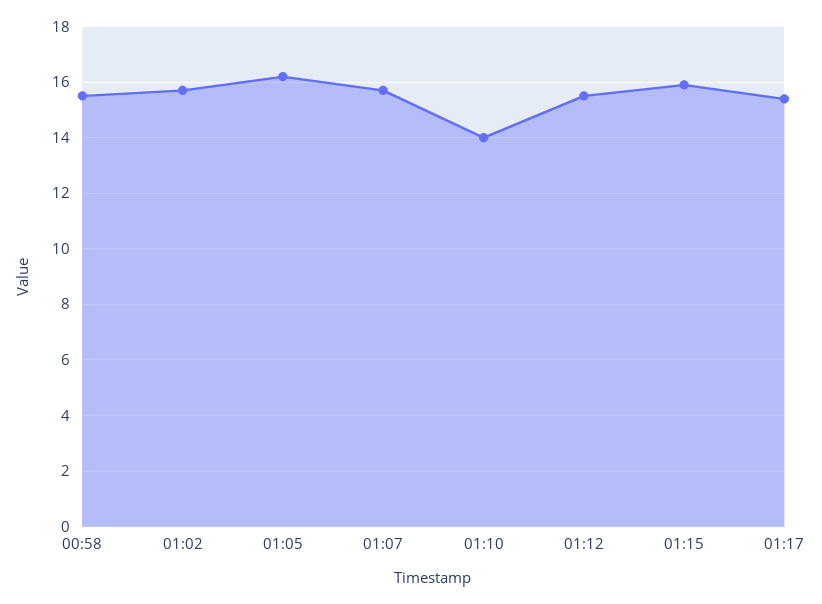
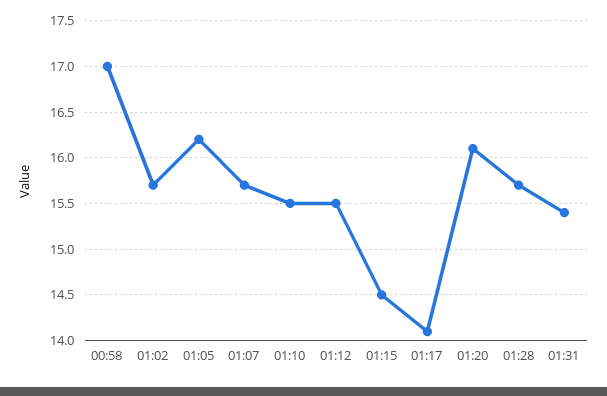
00:58: 15.5 -> 17
01:10: 14 -> 15.5
01:15: 16 -> 14.5
01:17: 15.5 -> 14.1
01:20: none -> 16.1
01:28: none -> 15.7
01:31: none -> 15.4

